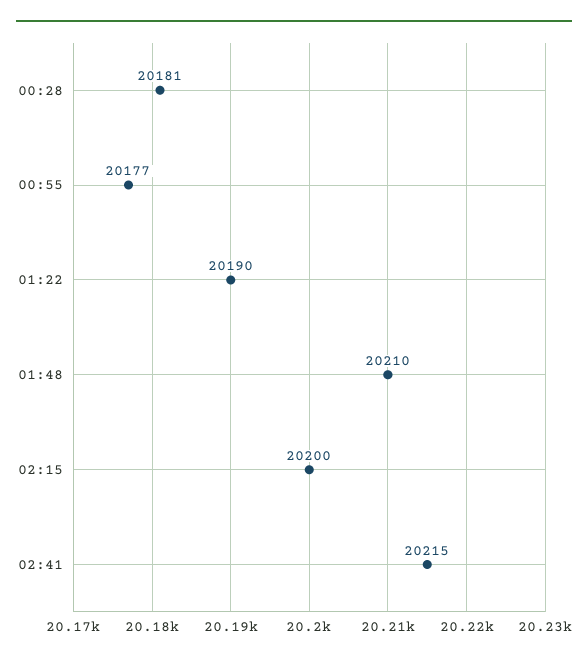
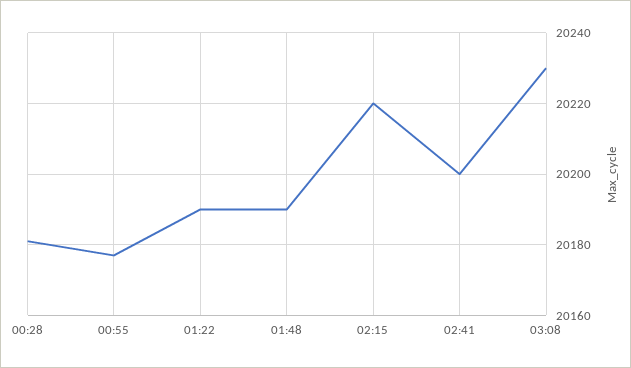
01:48: 20210 -> 20190
02:15: 20200 -> 20220
02:41: 20215 -> 20200
03:08: none -> 20230

